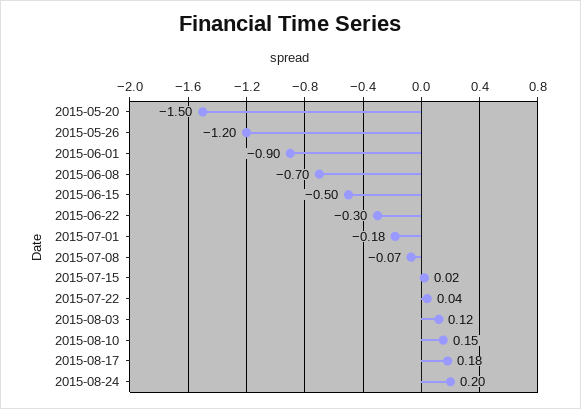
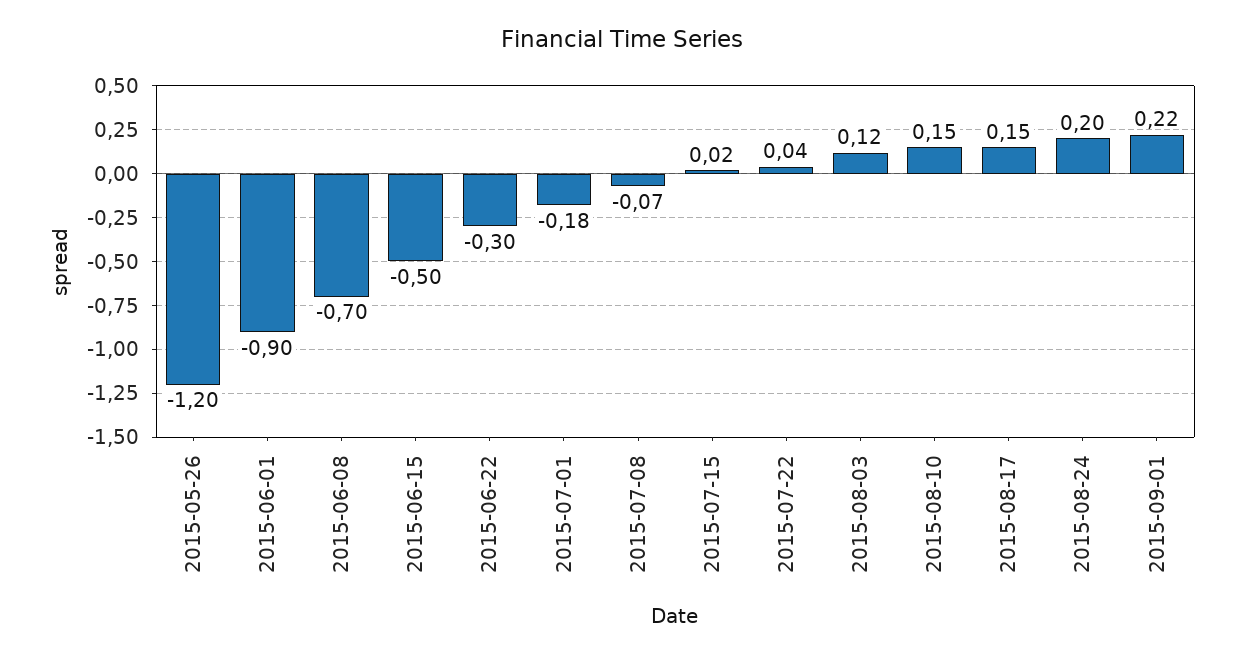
2015-05-20: -1.5 -> none
2015-08-17: 0.18 -> 0.15
2015-09-01: none -> 0.22

